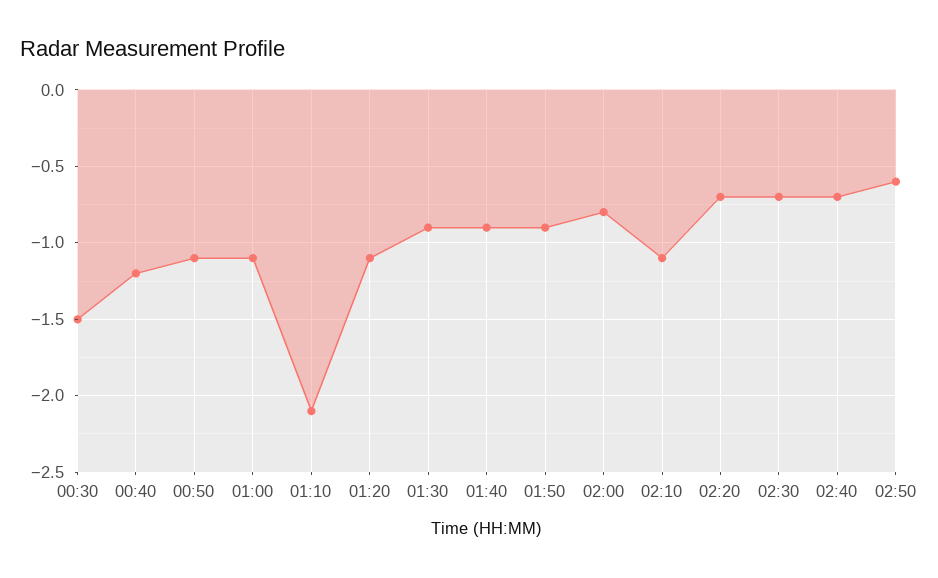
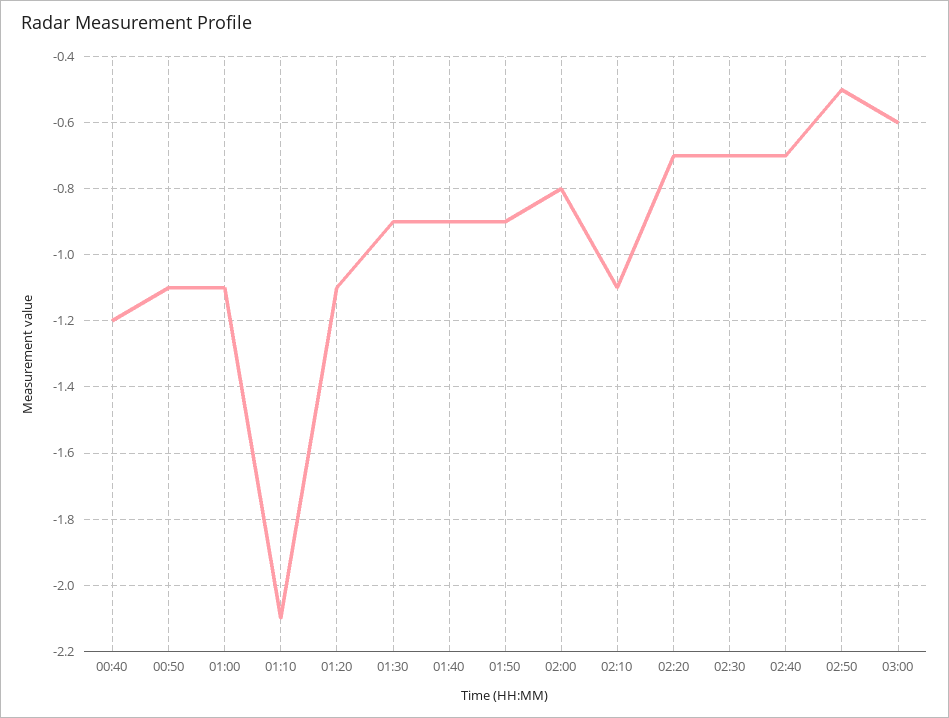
00:30: -1.5 -> none
02:50: -0.6 -> -0.5
03:00: none -> -0.6

